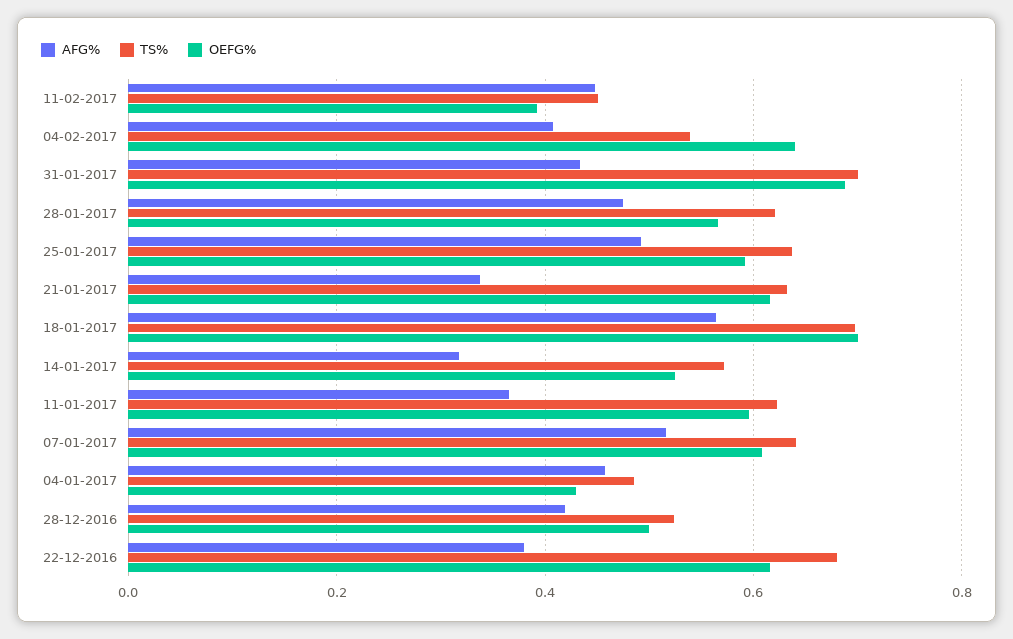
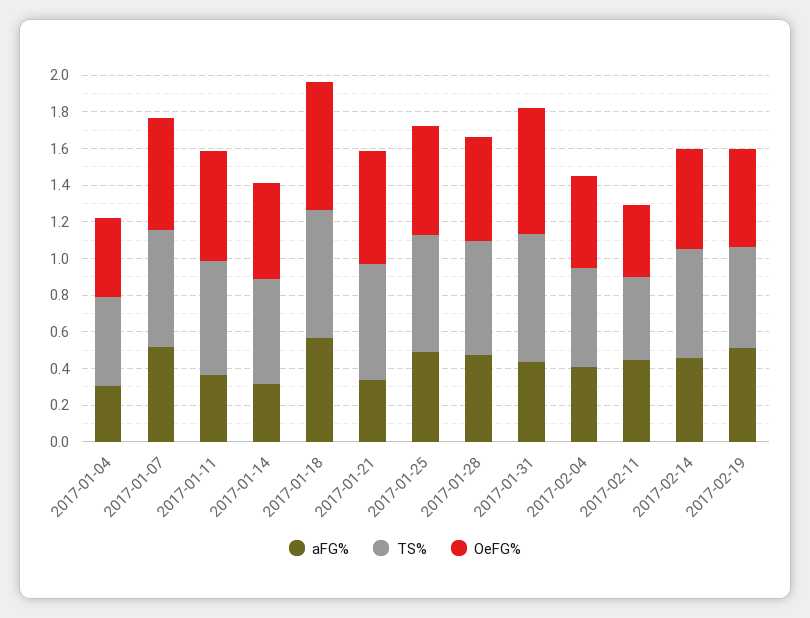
OEFG%, 04-02-2017: 0.64 -> 0.5
AFG%, 04-01-2017: 0.46 -> 0.3
AFG%, 28-12-2016: 0.42 -> none
TS%, 28-12-2016: 0.52 -> none
OEFG%, 28-12-2016: 0.5 -> none
AFG%, 22-12-2016: 0.38 -> none
TS%, 22-12-2016: 0.68 -> none
OEFG%, 22-12-2016: 0.62 -> none
AFG%, 2017-02-14: none -> 0.45
TS%, 2017-02-14: none -> 0.6
OEFG%, 2017-02-14: none -> 0.55
AFG%, 2017-02-19: none -> 0.5
TS%, 2017-02-19: none -> 0.55
OEFG%, 2017-02-19: none -> 0.55

